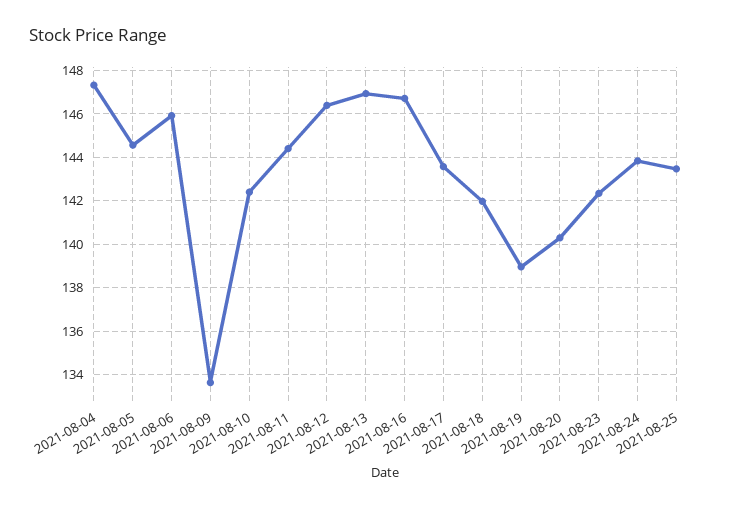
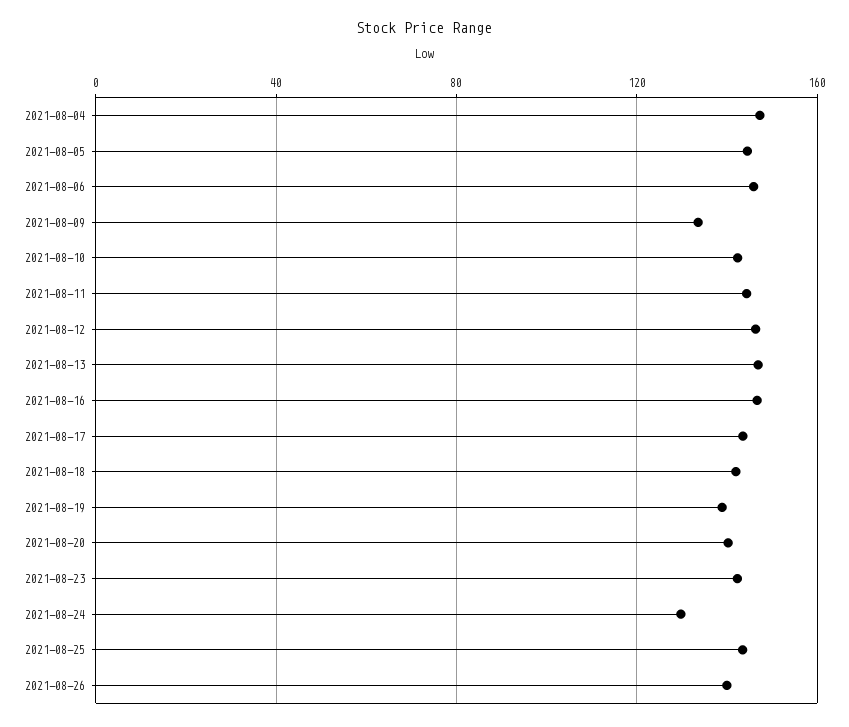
2021-08-24: 144 -> 130
2021-08-26: none -> 140

